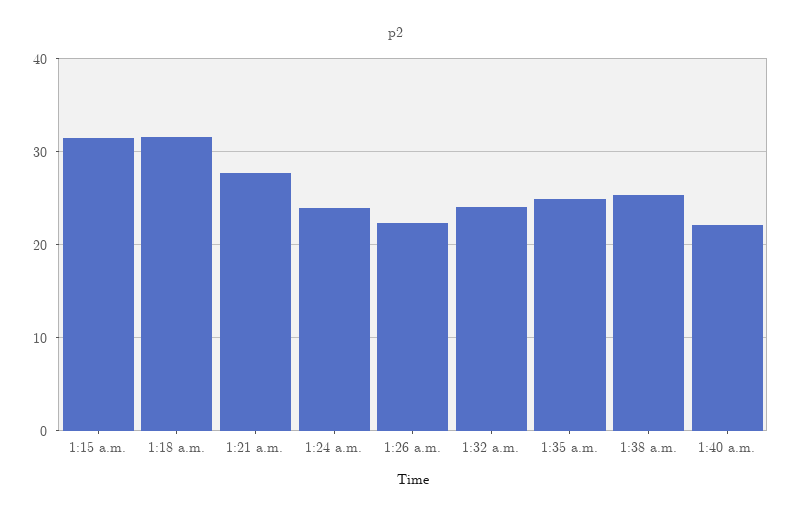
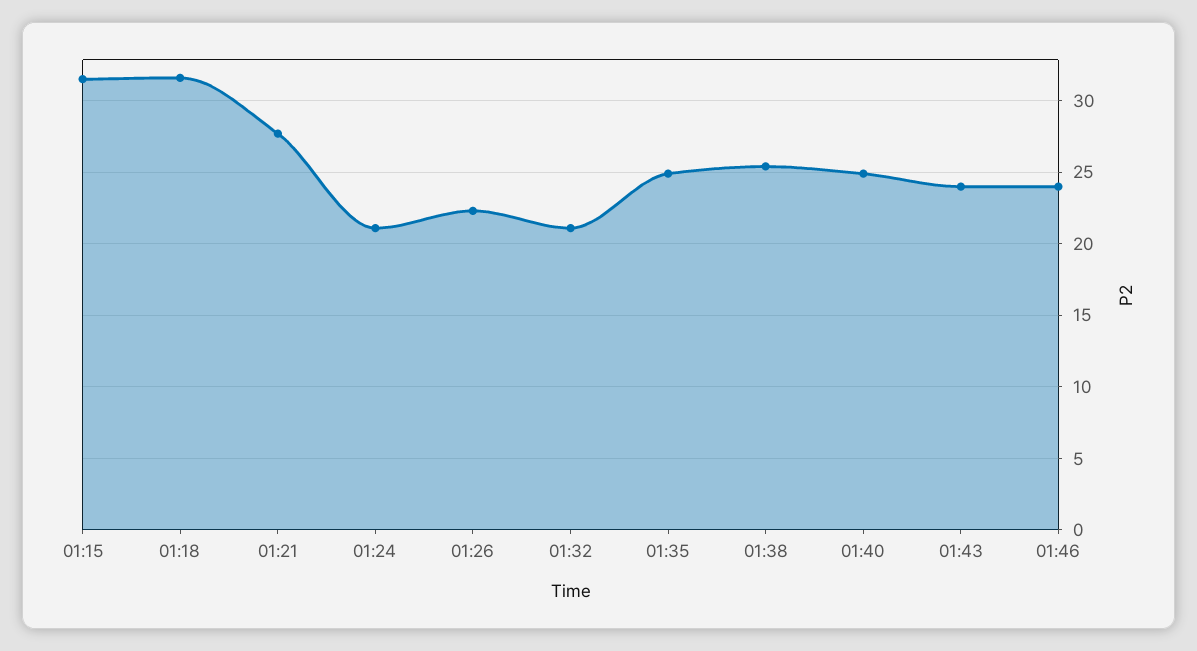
1:24 a.m.: 24 -> 21
1:32 a.m.: 24 -> 21
1:40 a.m.: 22 -> 25
01:43: none -> 24
01:46: none -> 24

